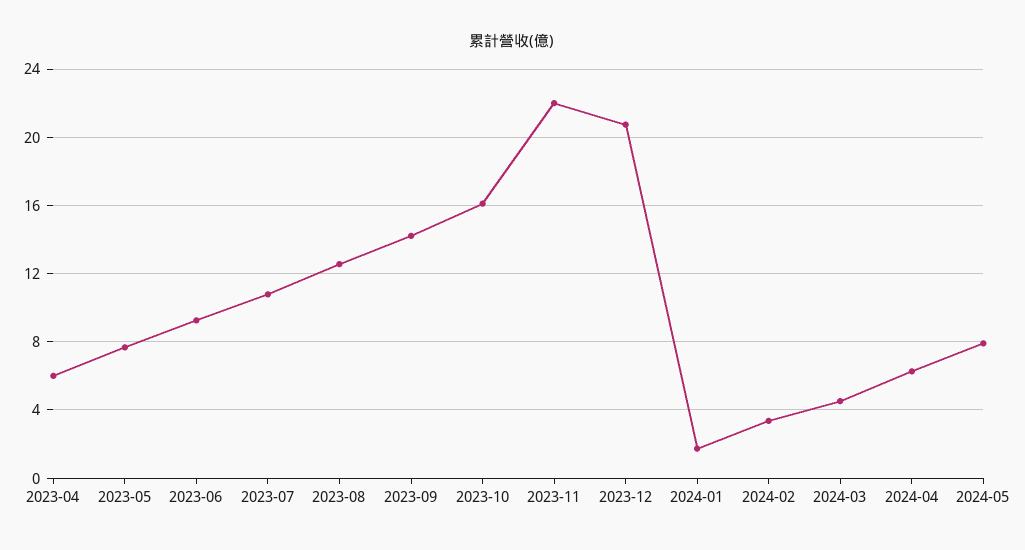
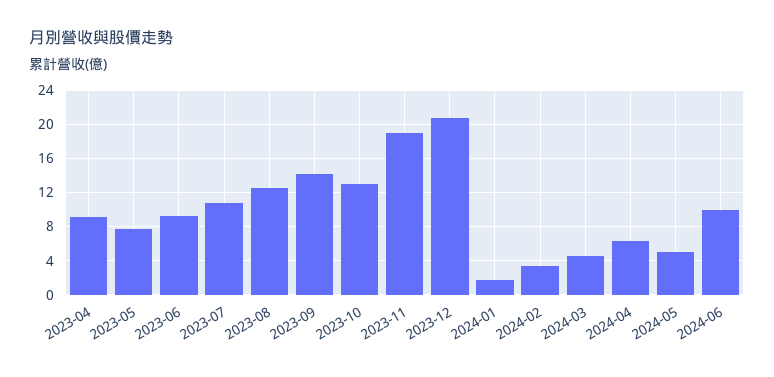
2023-04: 6 -> 9
2023-10: 16 -> 13
2023-11: 22 -> 19
2024-05: 8 -> 5
2024-06: none -> 10

